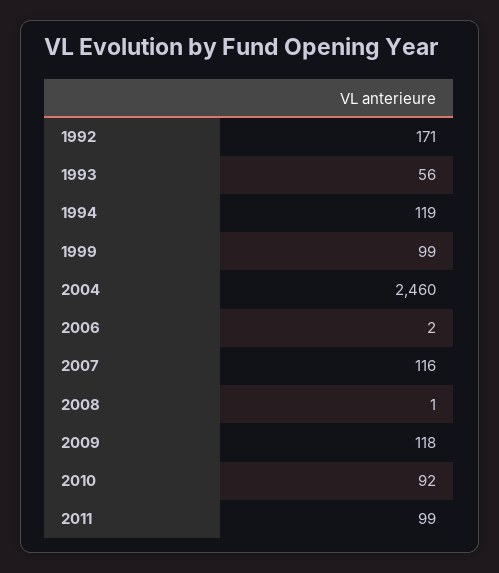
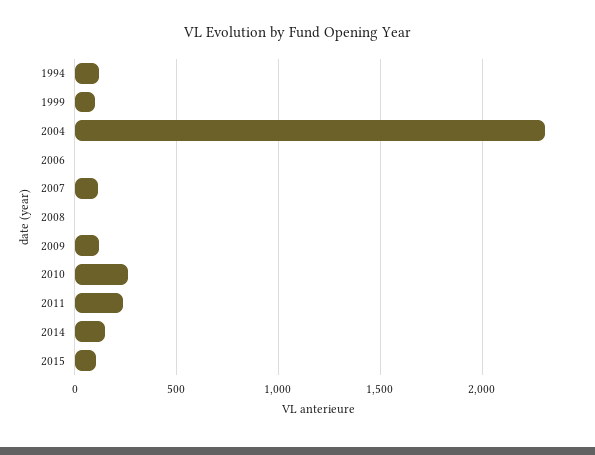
1992: 171 -> none
1993: 56 -> none
2004: 2460 -> 2300
2010: 92 -> 250
2011: 99 -> 250
2014: none -> 150
2015: none -> 100

